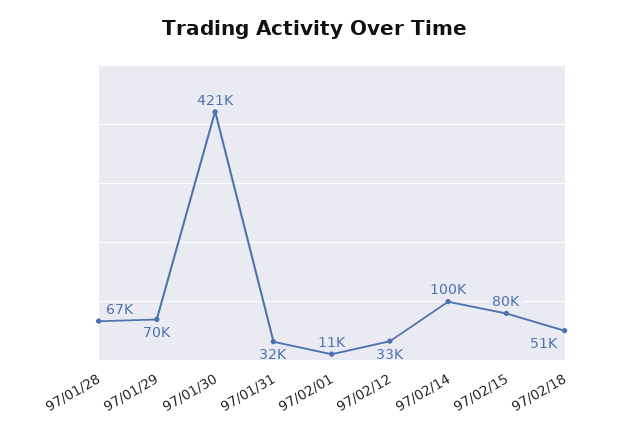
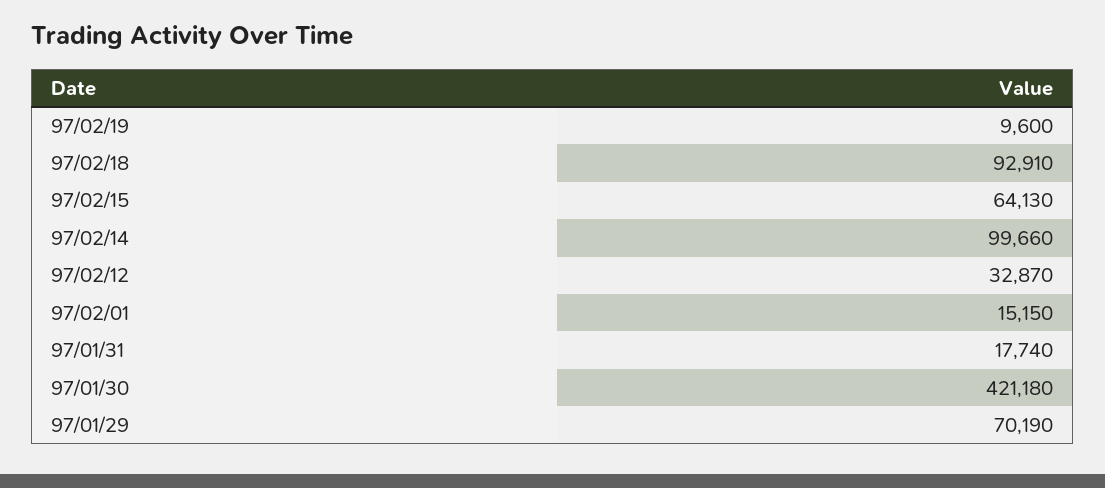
97/01/28: 67000 -> none
97/01/31: 32000 -> 17740
97/02/01: 11000 -> 15150
97/02/15: 80000 -> 64130
97/02/18: 51000 -> 92910
97/02/19: none -> 9600

